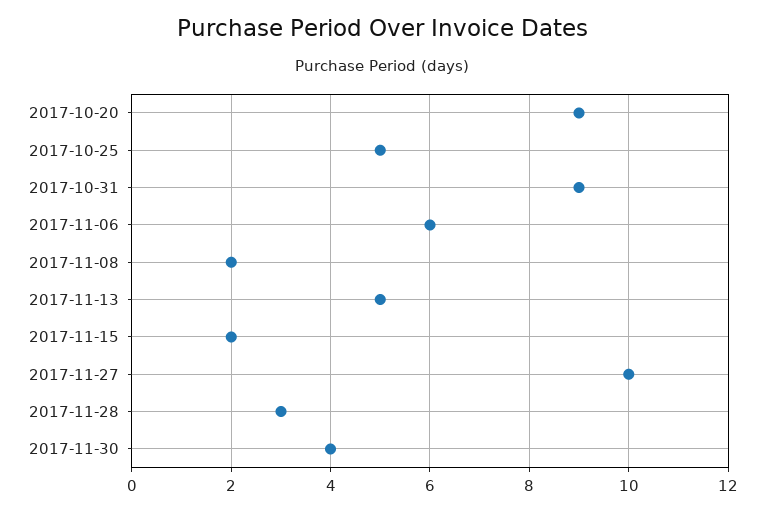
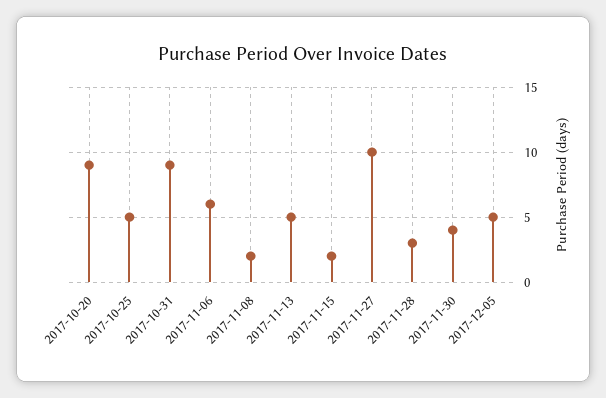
2017-12-05: none -> 5

